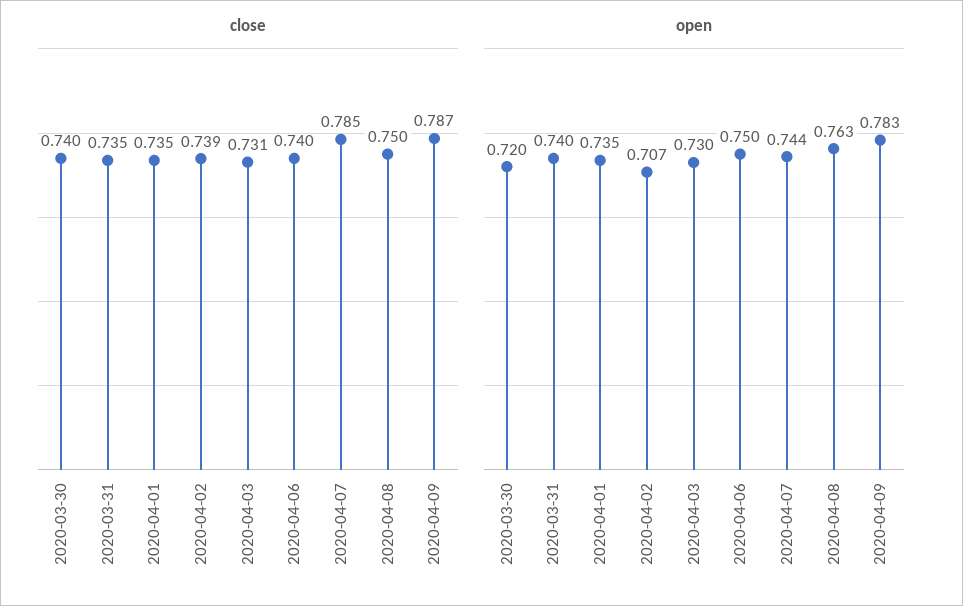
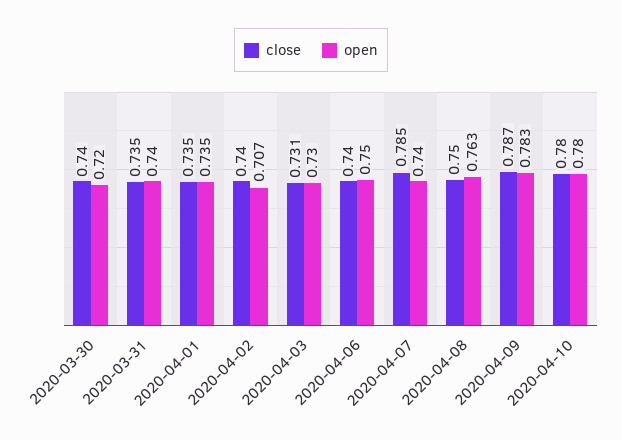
close, 2020-04-02: 0.739 -> 0.74
open, 2020-04-07: 0.744 -> 0.74
close, 2020-04-10: none -> 0.78
open, 2020-04-10: none -> 0.78

